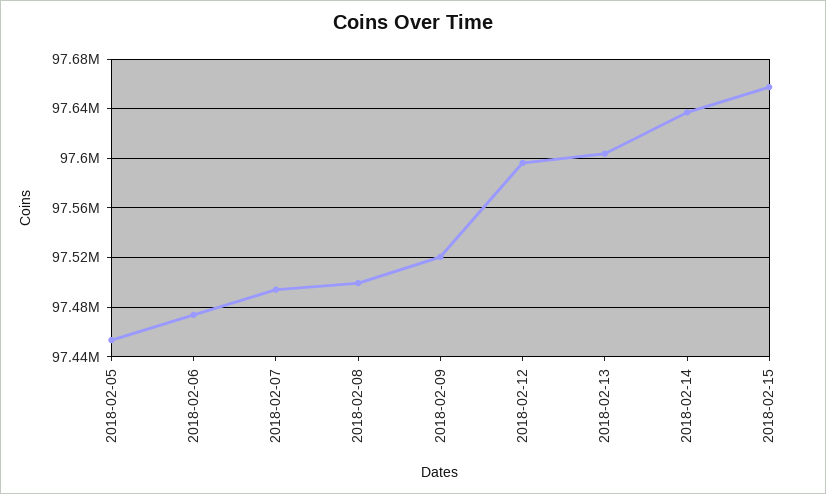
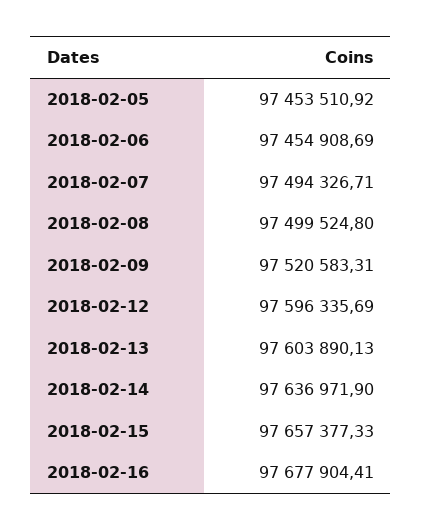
2018-02-06: 97475000 -> 97454908.69
2018-02-16: none -> 97677904.41

